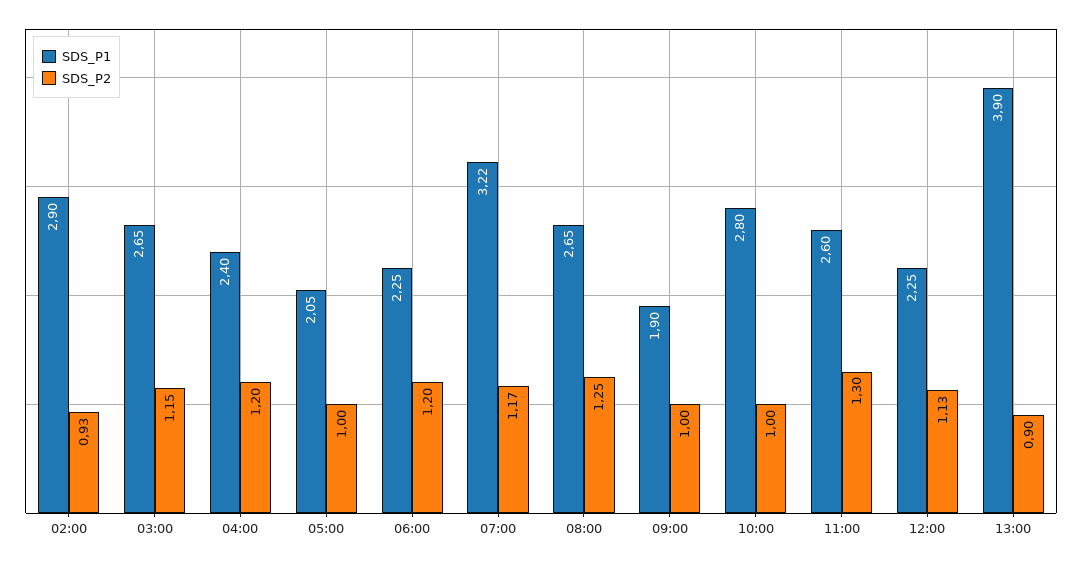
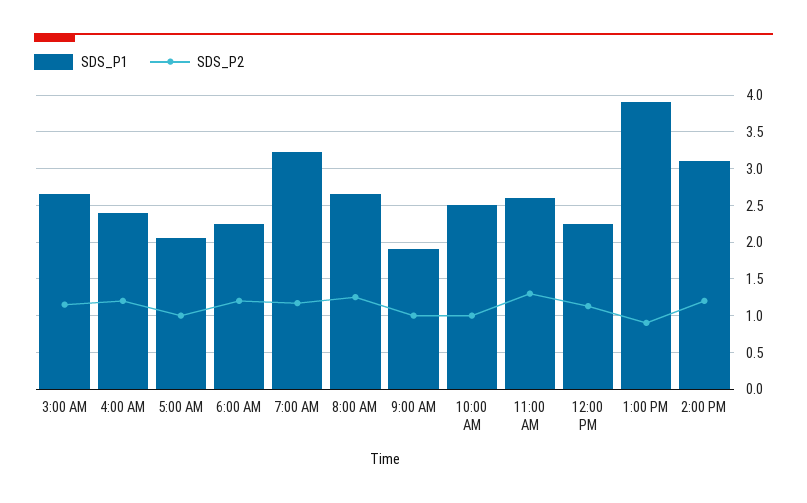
SDS_P1, 02:00: 2.9 -> none
SDS_P2, 02:00: 0.93 -> none
SDS_P1, 10:00: 2.8 -> 2.5
SDS_P1, 2:00 PM: none -> 3.1
SDS_P2, 2:00 PM: none -> 1.2

